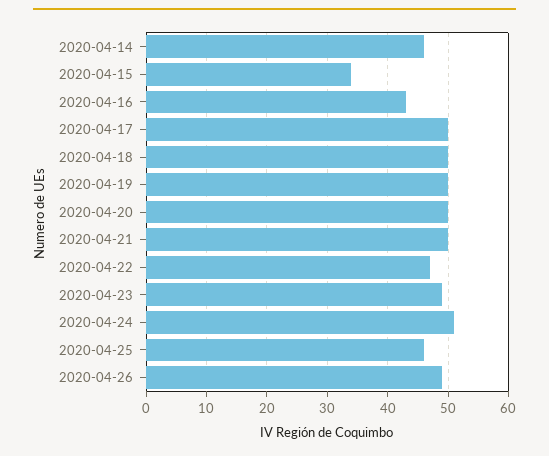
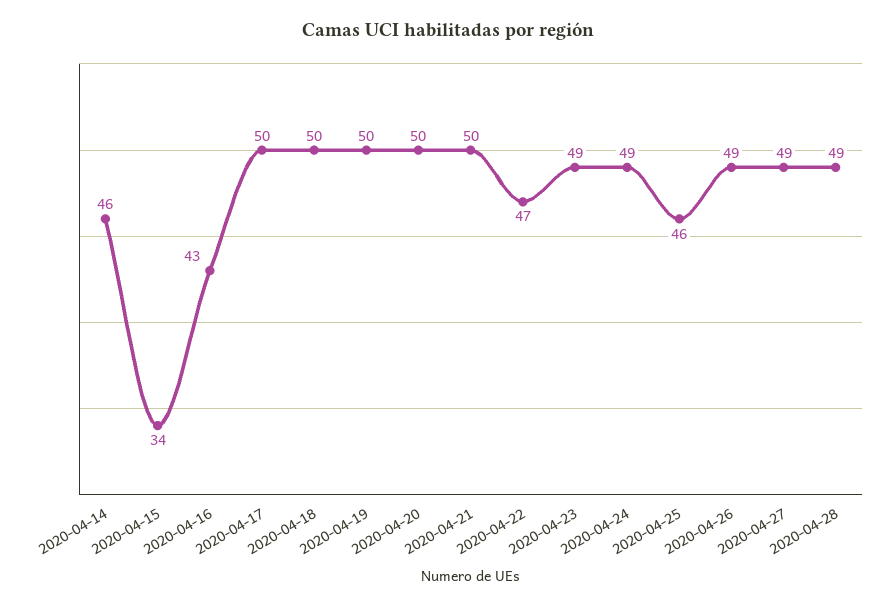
2020-04-24: 51 -> 49
2020-04-27: none -> 49
2020-04-28: none -> 49

